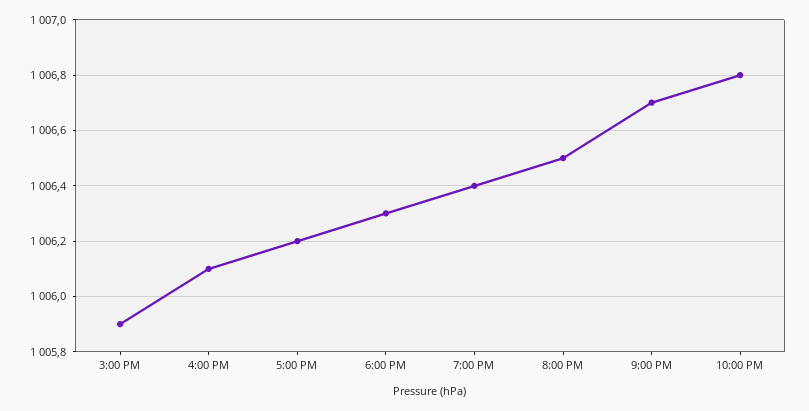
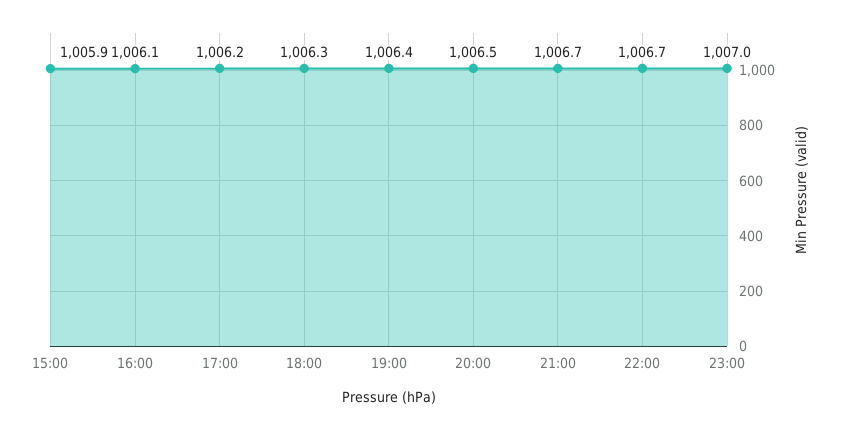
10:00 PM: 1006.8 -> 1006.7
23:00: none -> 1007

